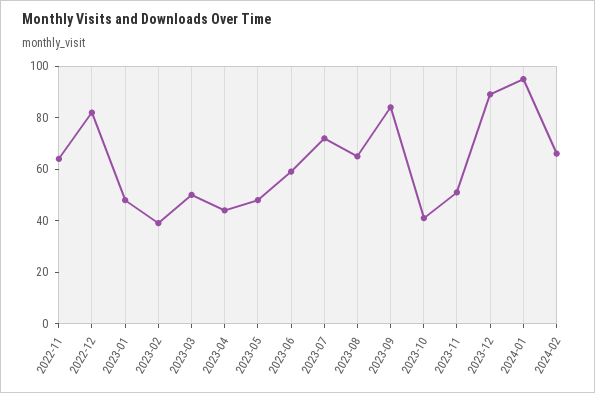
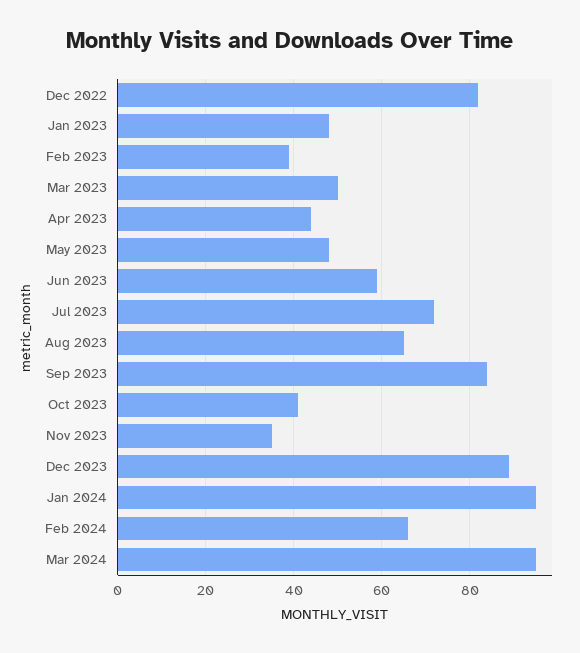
2022-11: 65 -> none
2023-11: 50 -> 35
Mar 2024: none -> 95

